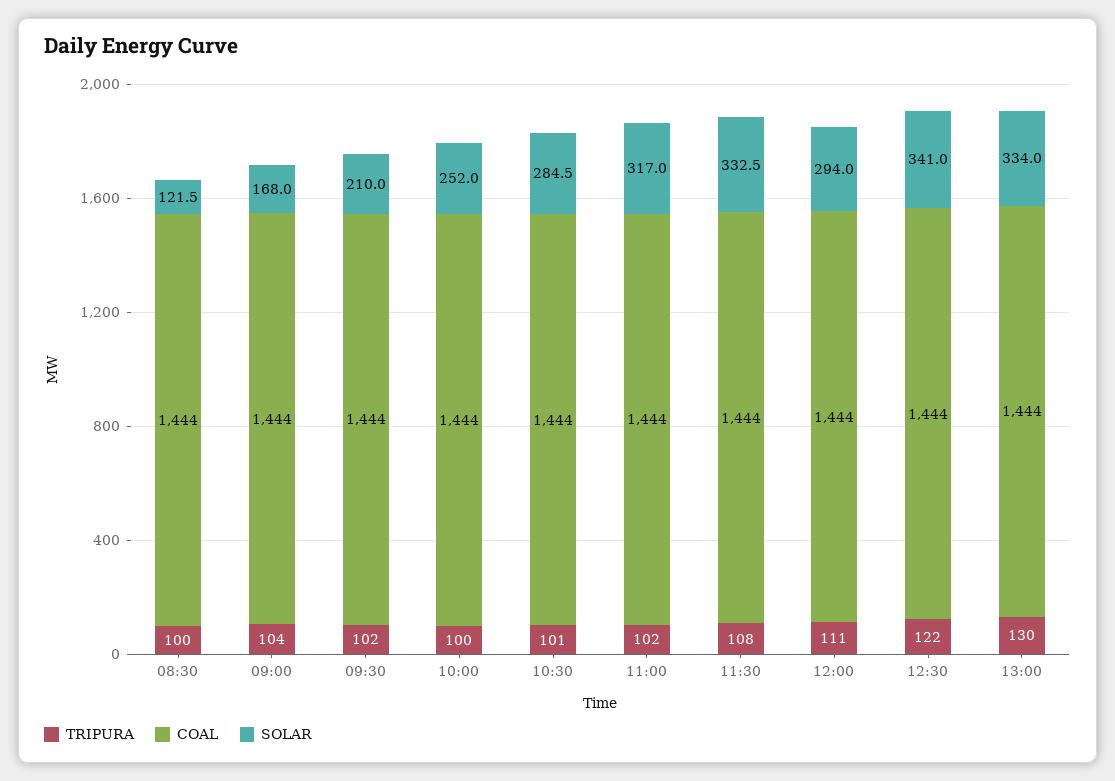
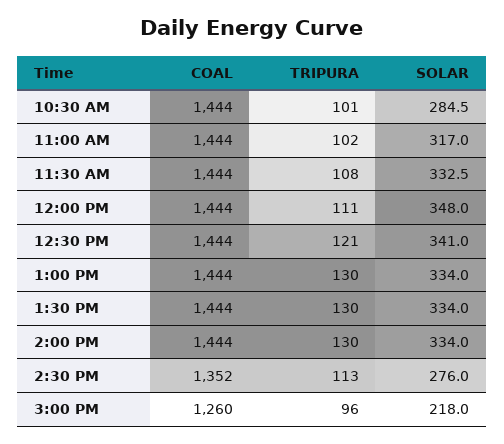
TRIPURA, 08:30: 100 -> none
COAL, 08:30: 1444 -> none
SOLAR, 08:30: 121.5 -> none
TRIPURA, 09:00: 104 -> none
COAL, 09:00: 1444 -> none
SOLAR, 09:00: 168 -> none
TRIPURA, 09:30: 102 -> none
COAL, 09:30: 1444 -> none
SOLAR, 09:30: 210 -> none
TRIPURA, 10:00: 100 -> none
COAL, 10:00: 1444 -> none
SOLAR, 10:00: 252 -> none
SOLAR, 12:00: 294 -> 348
TRIPURA, 12:30: 122 -> 121
COAL, 1:30 PM: none -> 1444
TRIPURA, 1:30 PM: none -> 130
SOLAR, 1:30 PM: none -> 334
COAL, 2:00 PM: none -> 1444
TRIPURA, 2:00 PM: none -> 130
SOLAR, 2:00 PM: none -> 334
COAL, 2:30 PM: none -> 1352
TRIPURA, 2:30 PM: none -> 113
SOLAR, 2:30 PM: none -> 276
COAL, 3:00 PM: none -> 1260
TRIPURA, 3:00 PM: none -> 96
SOLAR, 3:00 PM: none -> 218

